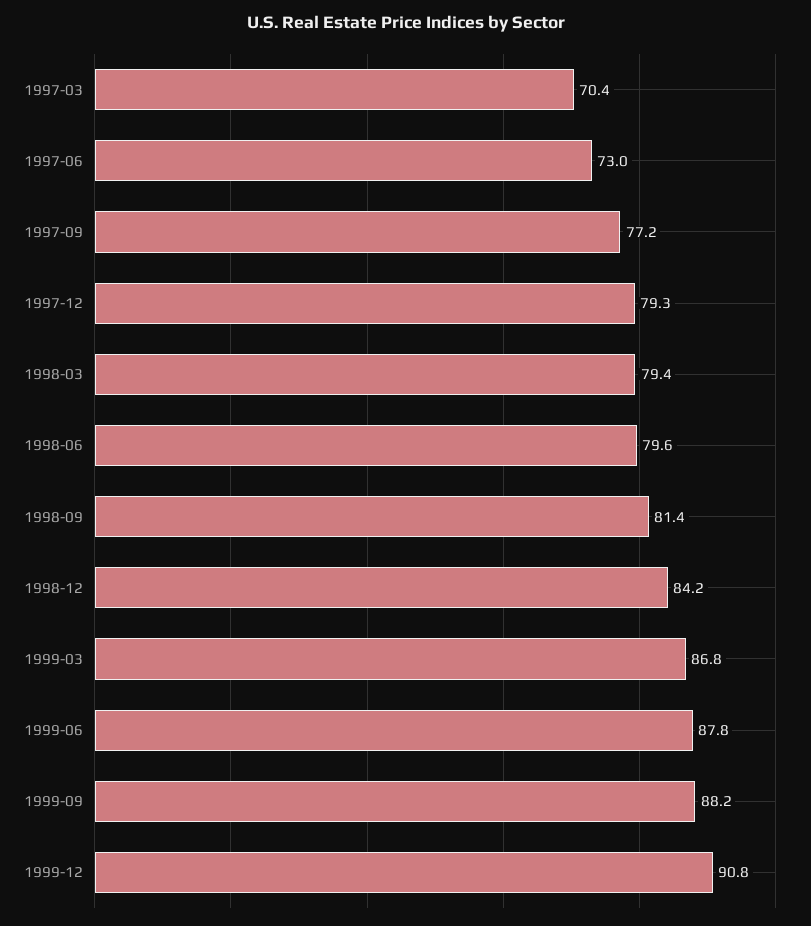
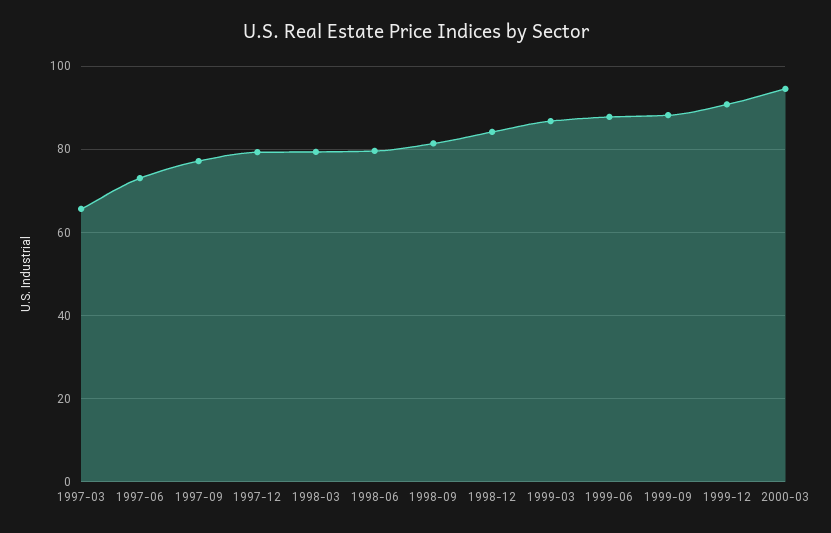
1997-03: 70.4 -> 66
2000-03: none -> 94

